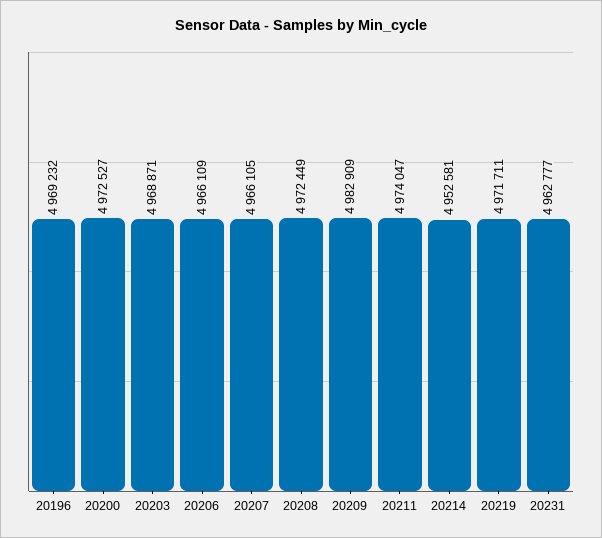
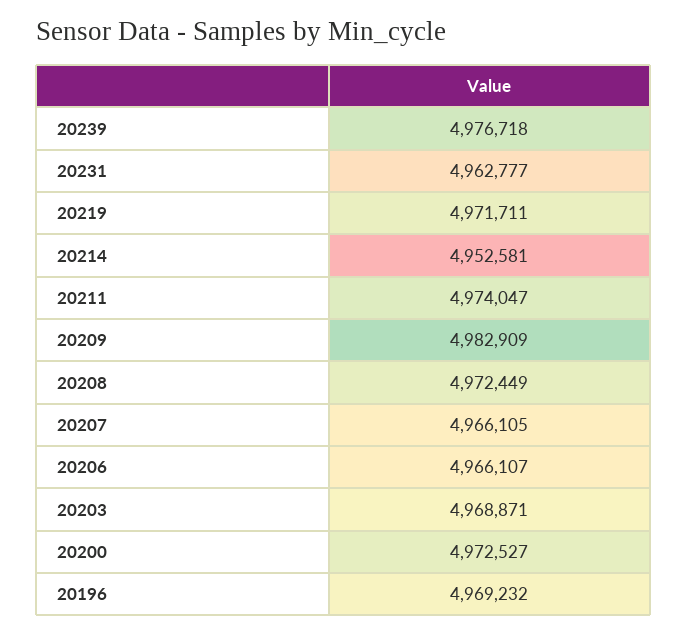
20206: 4966109 -> 4966107
20239: none -> 4976718

